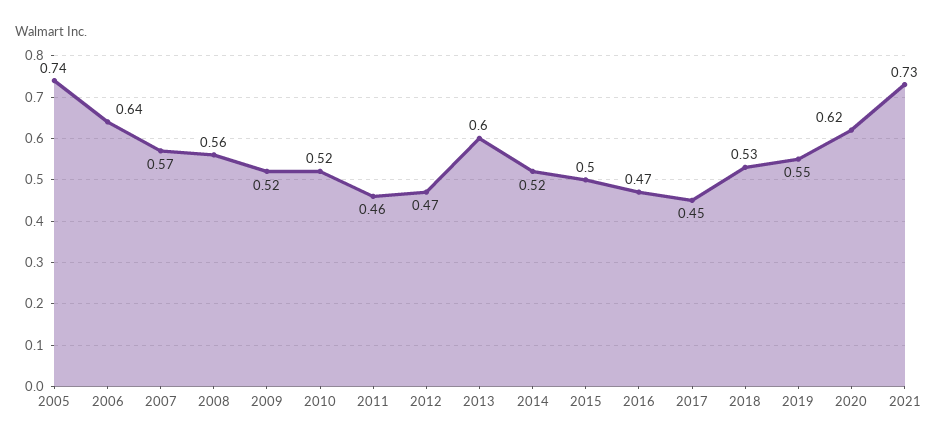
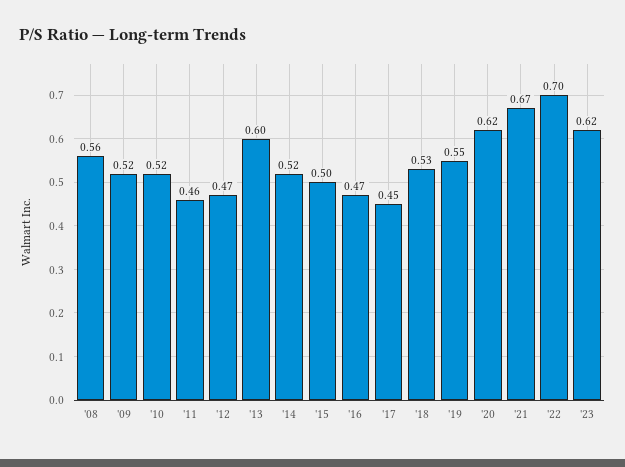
2005: 0.74 -> none
2006: 0.64 -> none
2007: 0.57 -> none
2021: 0.73 -> 0.67
'22: none -> 0.7
'23: none -> 0.62

